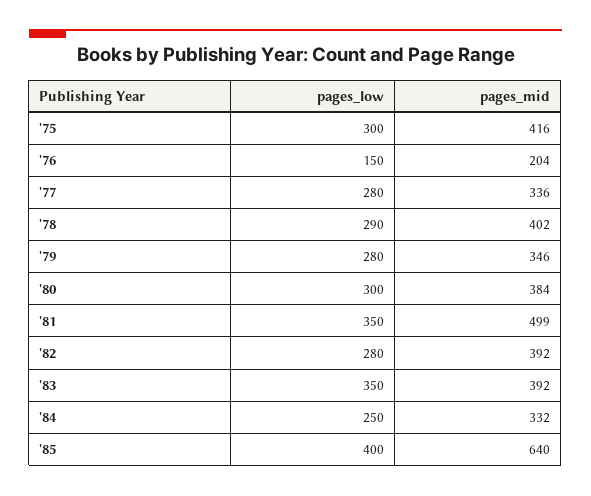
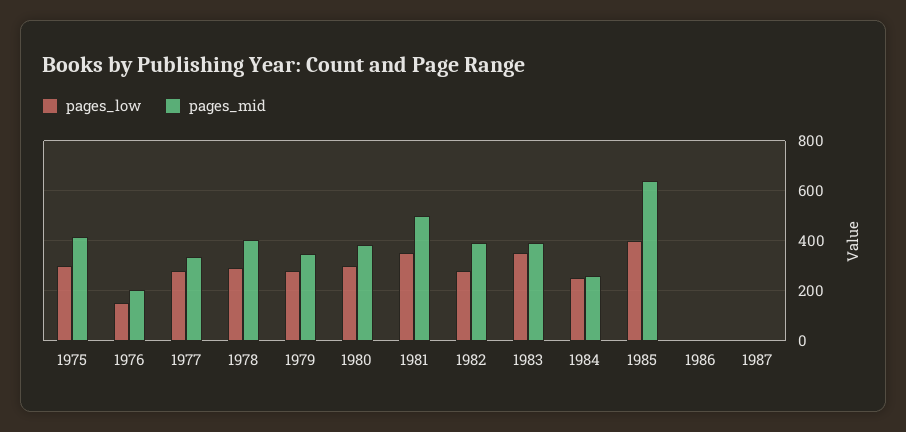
pages_mid, '84: 332 -> 250
pages_low, 1986: none -> 0
pages_mid, 1986: none -> 0
pages_low, 1987: none -> 0
pages_mid, 1987: none -> 0

